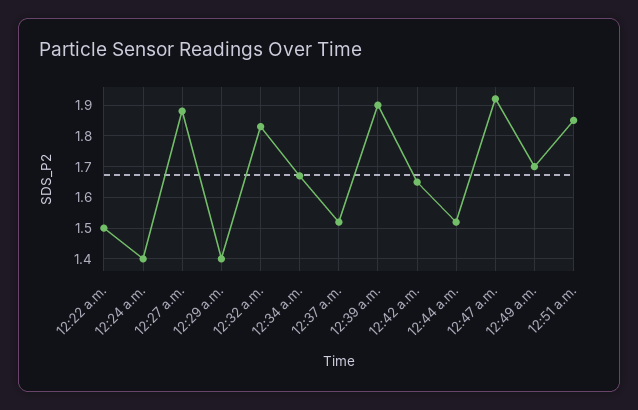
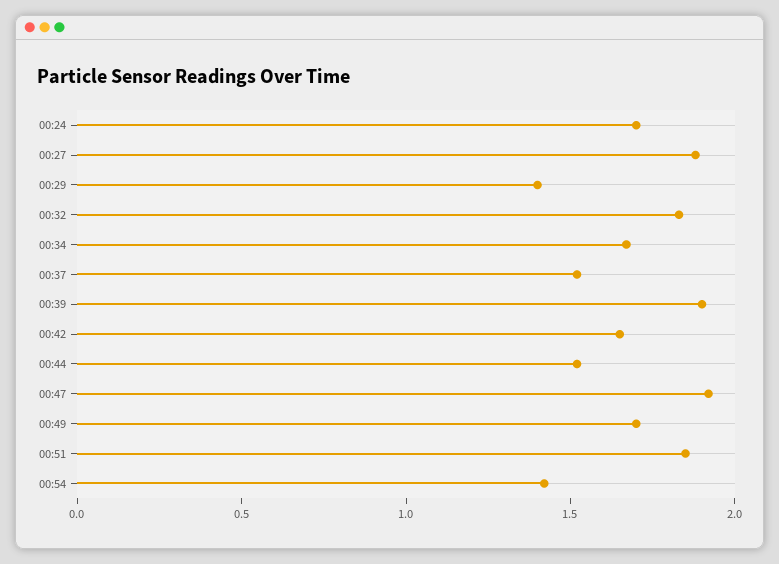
12:22 a.m.: 1.5 -> none
12:24 a.m.: 1.4 -> 1.7
00:54: none -> 1.4

